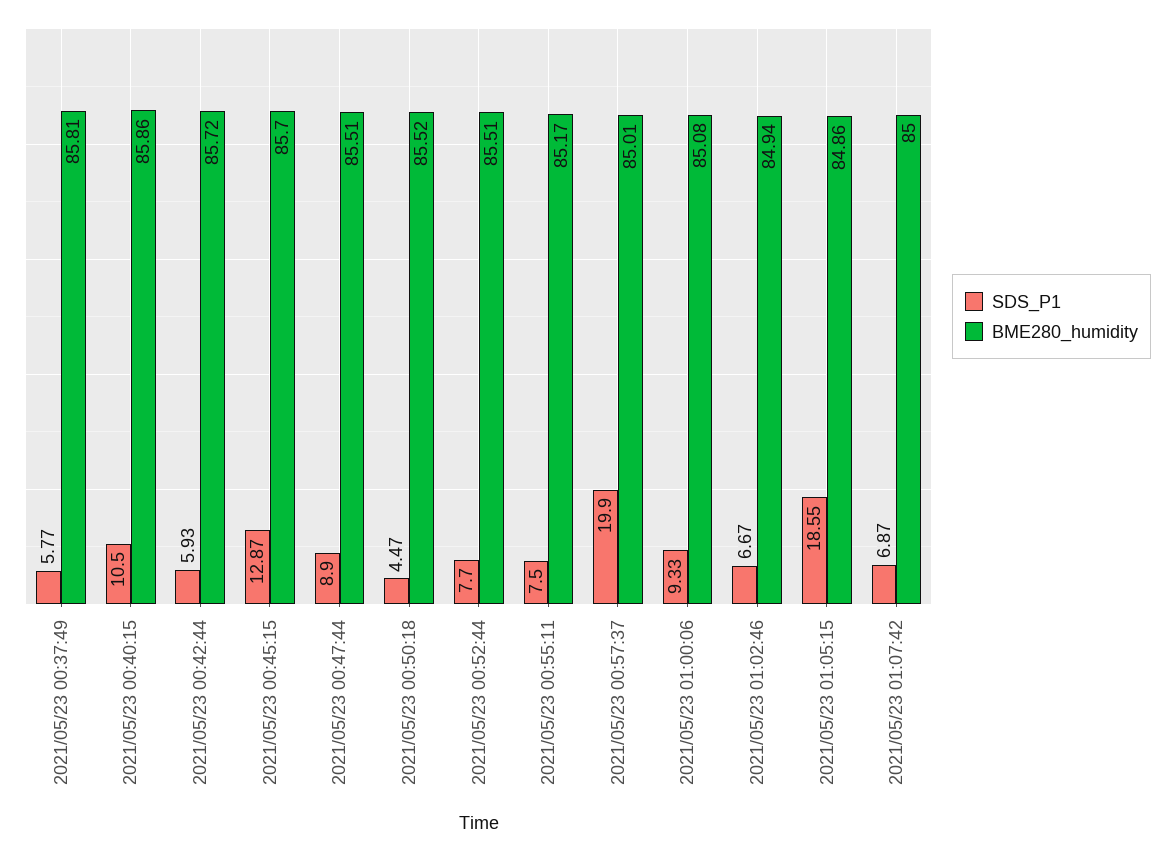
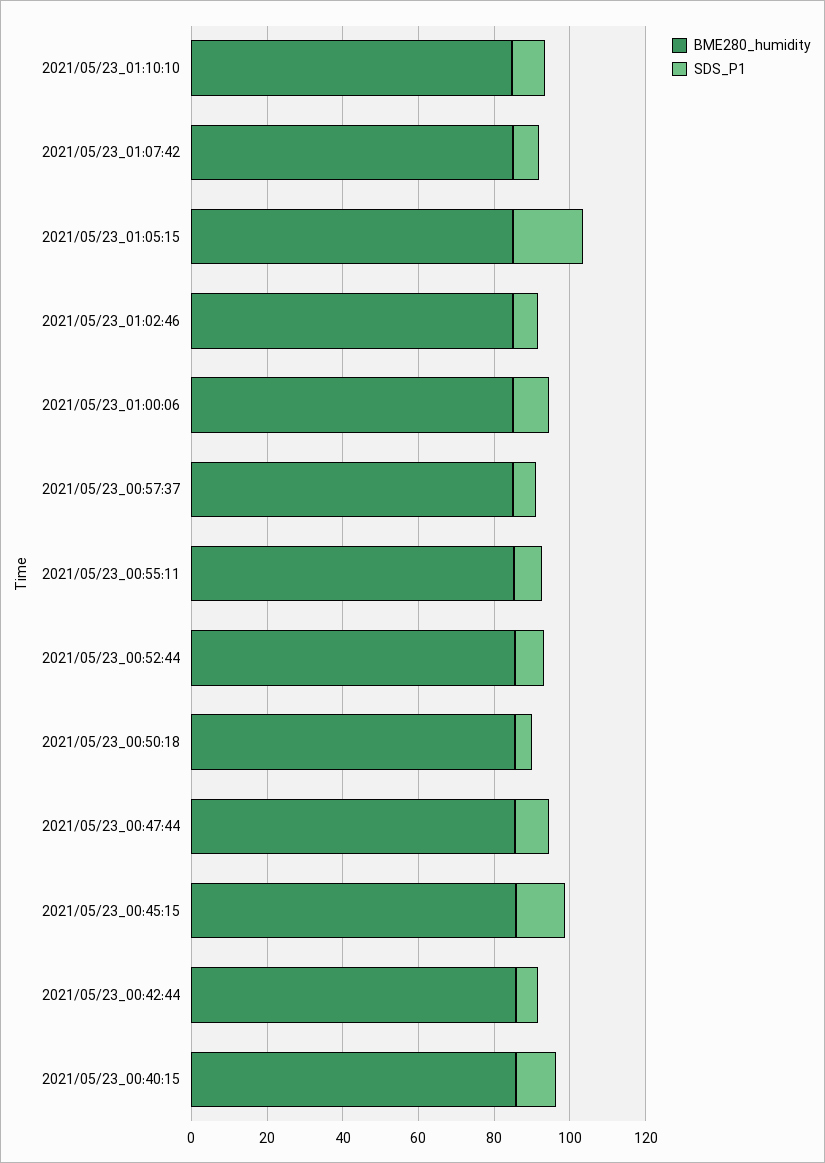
SDS_P1, 2021/05/23 00:37:49: 5.77 -> none
BME280_humidity, 2021/05/23 00:37:49: 85.81 -> none
SDS_P1, 2021/05/23 00:57:37: 19.9 -> 5
BME280_humidity, 2021/05/23_01:10:10: none -> 85
SDS_P1, 2021/05/23_01:10:10: none -> 10

